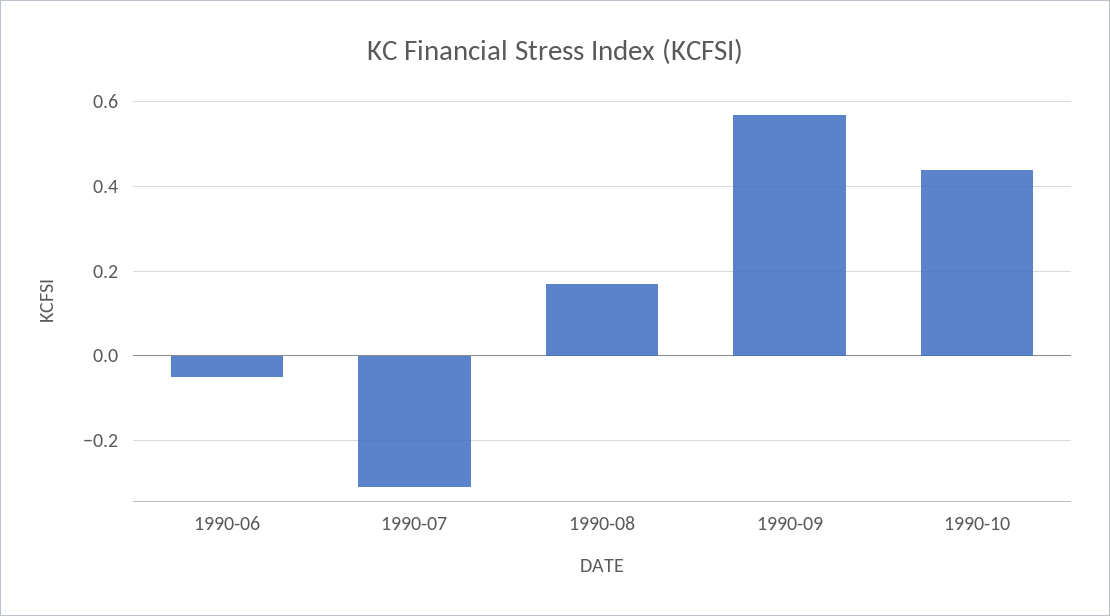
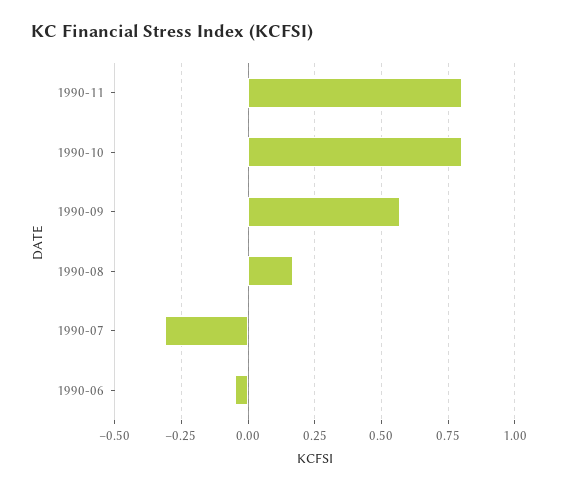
1990-10: 0.45 -> 0.8
1990-11: none -> 0.8

